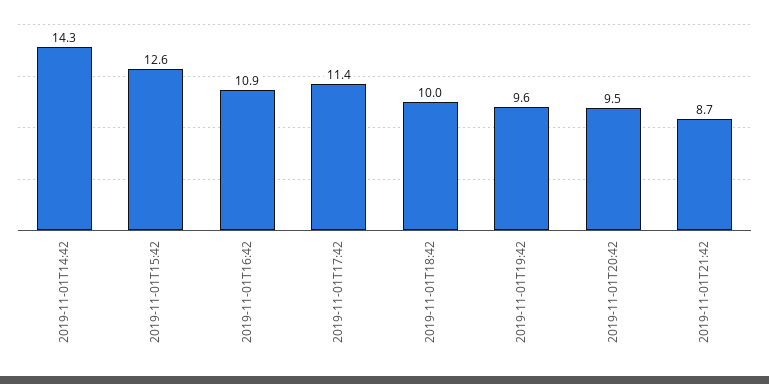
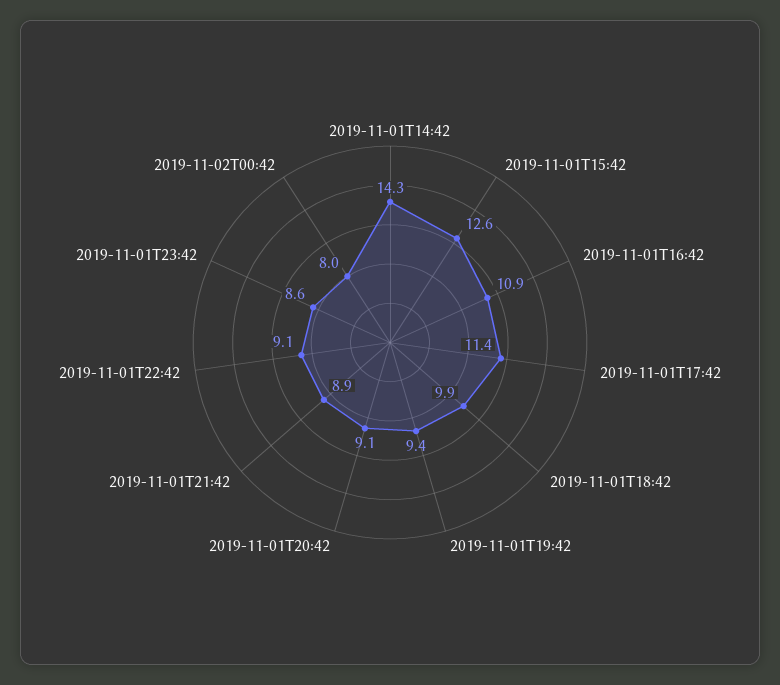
2019-11-01T18:42: 10 -> 9.9
2019-11-01T19:42: 9.6 -> 9.4
2019-11-01T20:42: 9.5 -> 9.1
2019-11-01T21:42: 8.7 -> 8.9
2019-11-01T22:42: none -> 9.1
2019-11-01T23:42: none -> 8.6
2019-11-02T00:42: none -> 8

